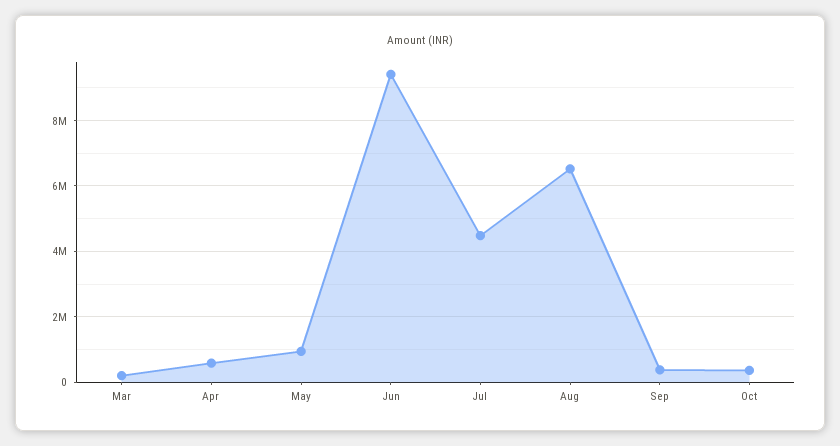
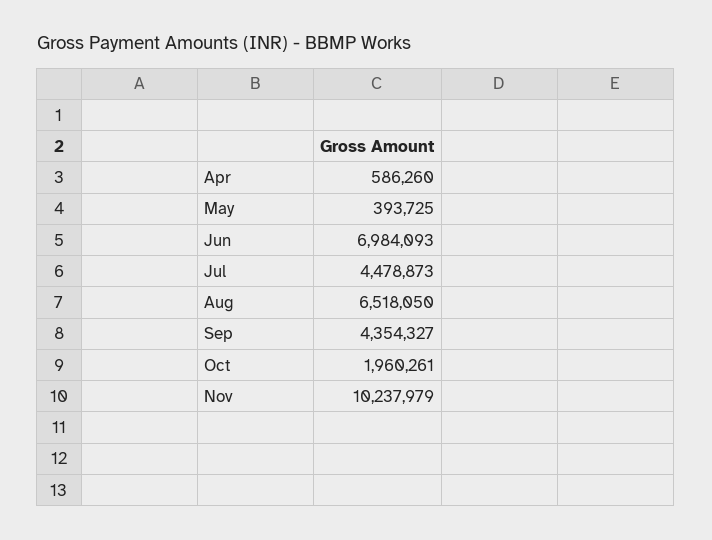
Mar: 200000 -> none
May: 1000000 -> 393725
Jun: 9400000 -> 6984093
Sep: 400000 -> 4354327
Oct: 400000 -> 1960261
Nov: none -> 10237979

